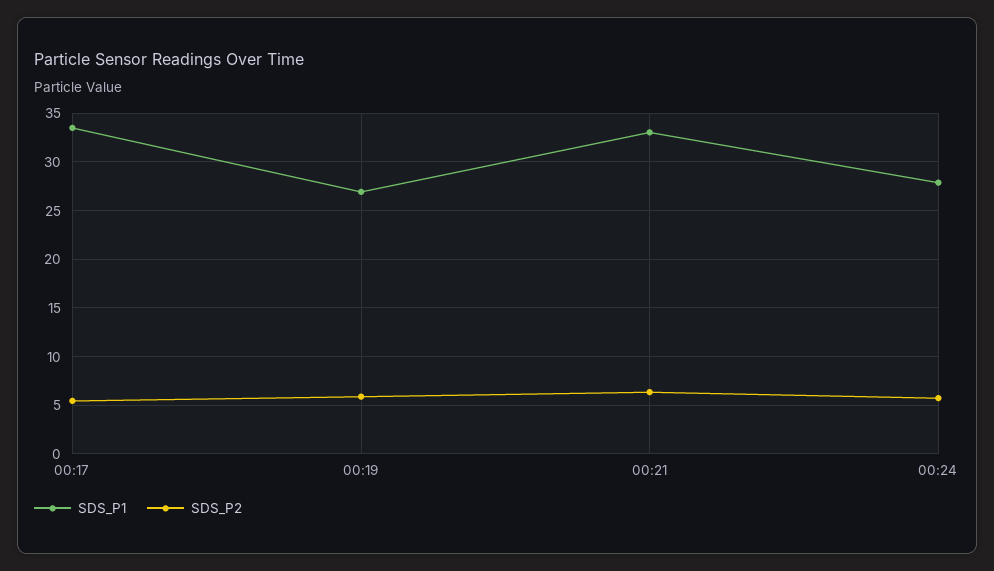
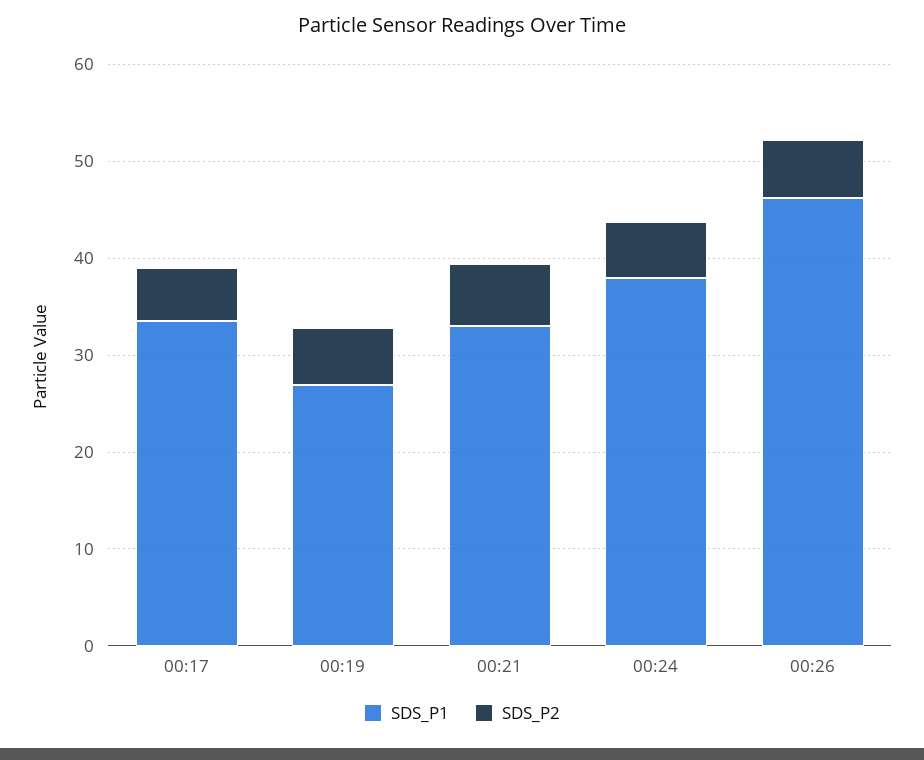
SDS_P1, 00:24: 28 -> 38
SDS_P1, 00:26: none -> 46
SDS_P2, 00:26: none -> 6

